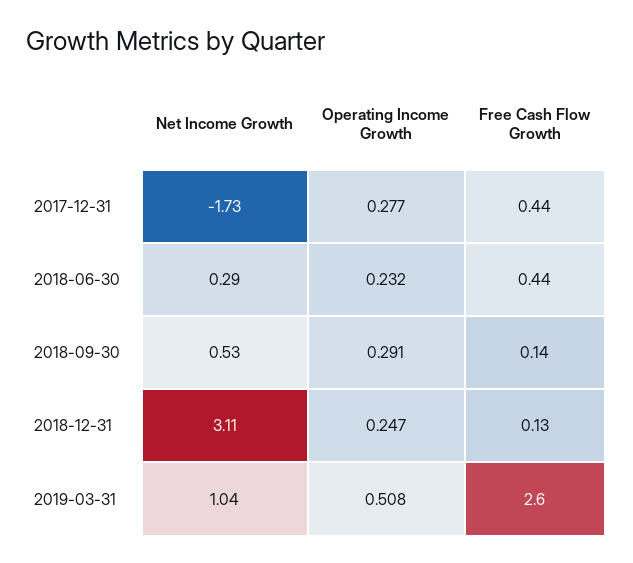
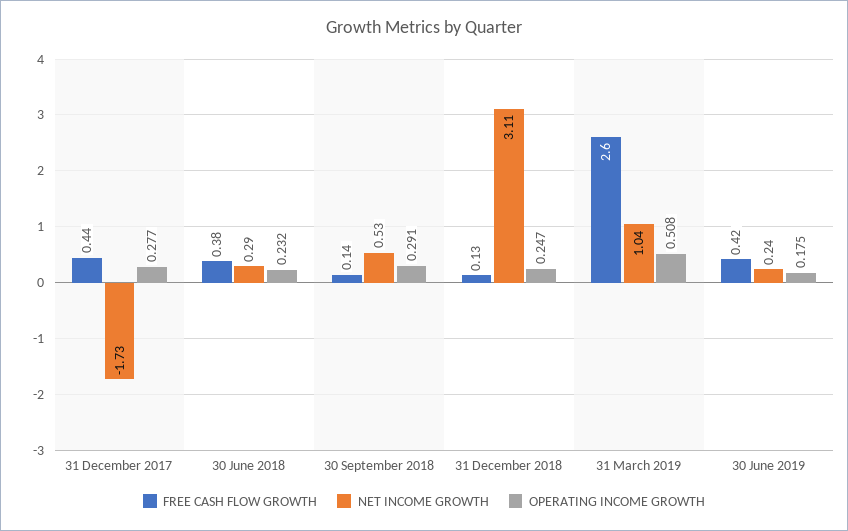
Free Cash Flow Growth, 2018-06-30: 0.44 -> 0.38
Free Cash Flow Growth, 30 June 2019: none -> 0.42
Net Income Growth, 30 June 2019: none -> 0.24
Operating Income Growth, 30 June 2019: none -> 0.175

